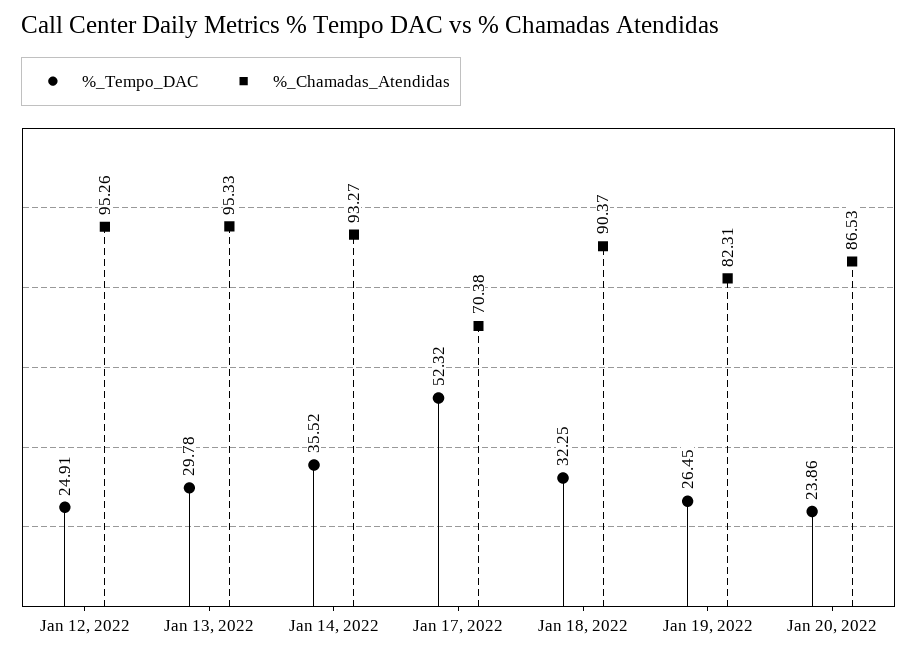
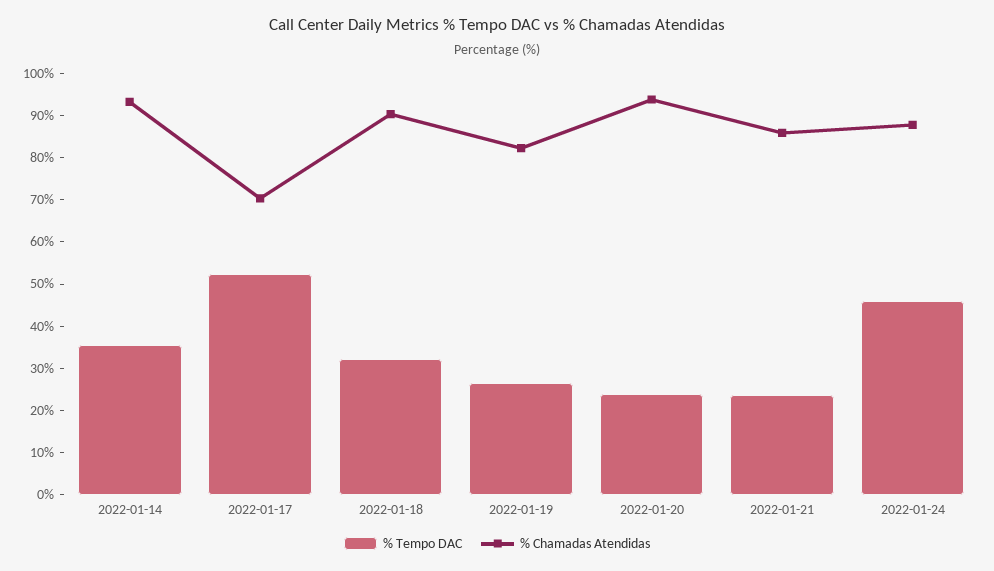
%_Tempo_DAC, Jan 12, 2022: 24.91 -> none
%_Chamadas_Atendidas, Jan 12, 2022: 95.26 -> none
%_Tempo_DAC, Jan 13, 2022: 29.78 -> none
%_Chamadas_Atendidas, Jan 13, 2022: 95.33 -> none
%_Chamadas_Atendidas, Jan 20, 2022: 86.53 -> 94
%_Tempo_DAC, 2022-01-21: none -> 24
%_Chamadas_Atendidas, 2022-01-21: none -> 86
%_Tempo_DAC, 2022-01-24: none -> 46
%_Chamadas_Atendidas, 2022-01-24: none -> 88

